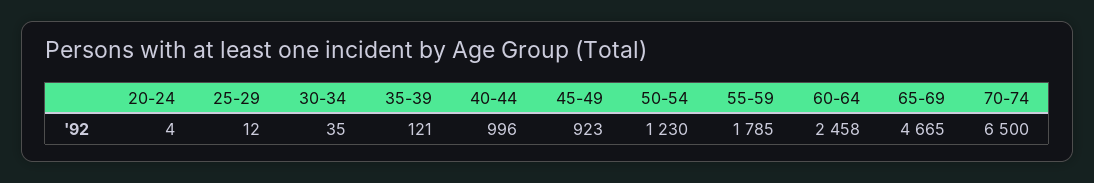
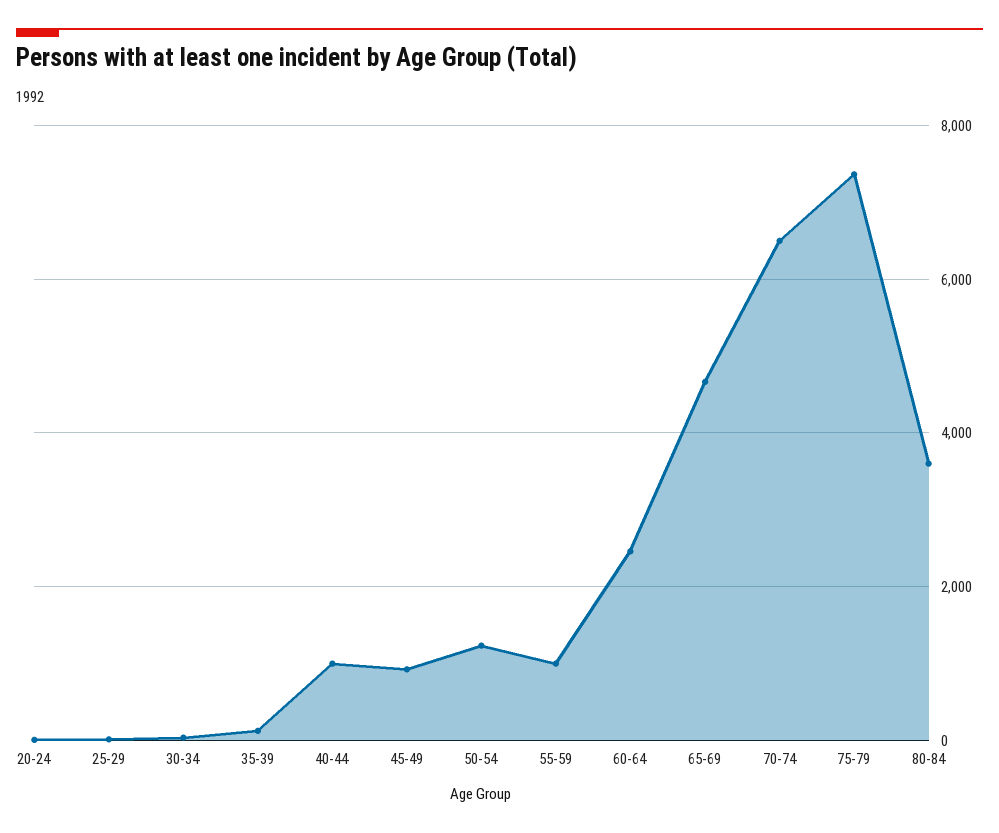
55-59: 1785 -> 1000
75-79: none -> 7400
80-84: none -> 3600

